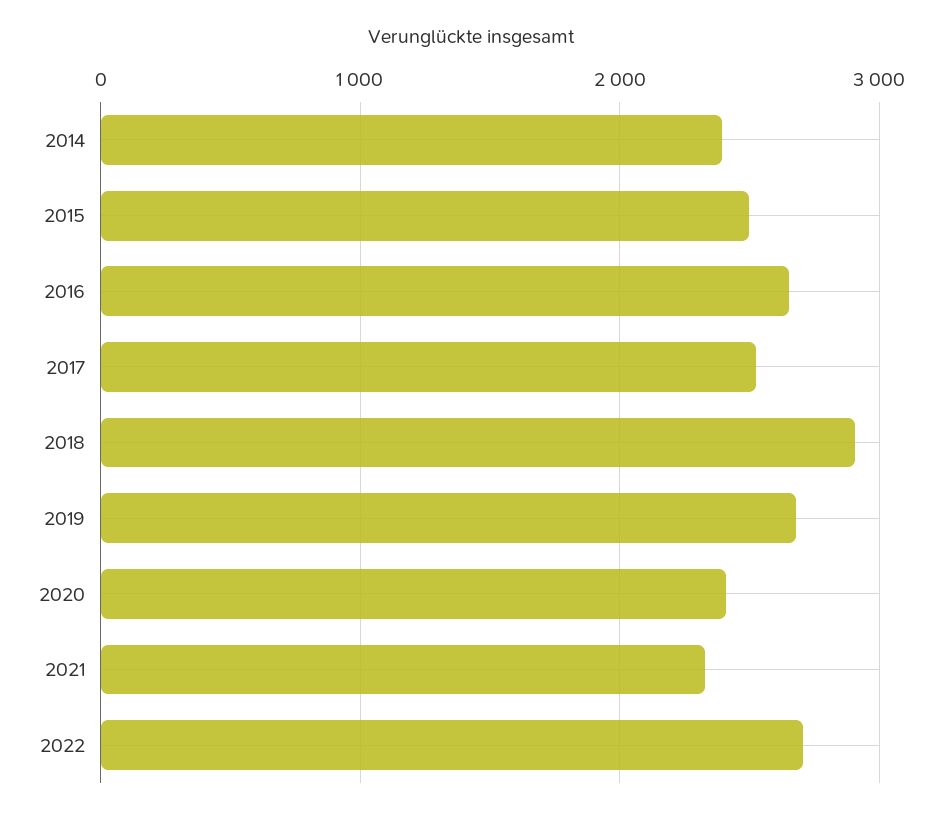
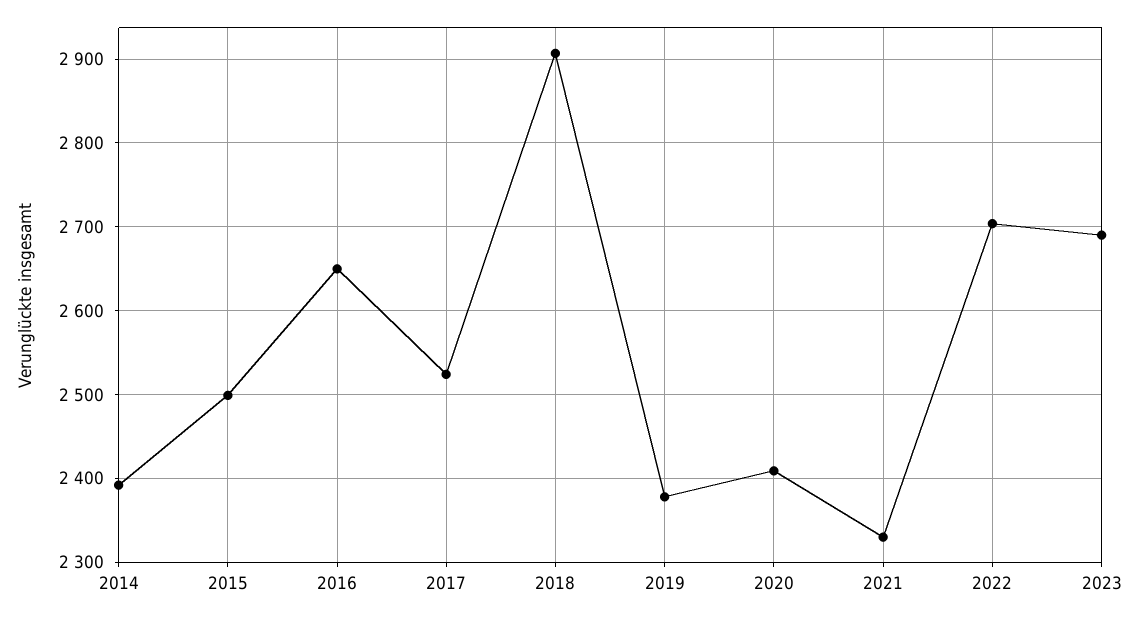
2019: 2700 -> 2380
2023: none -> 2690

